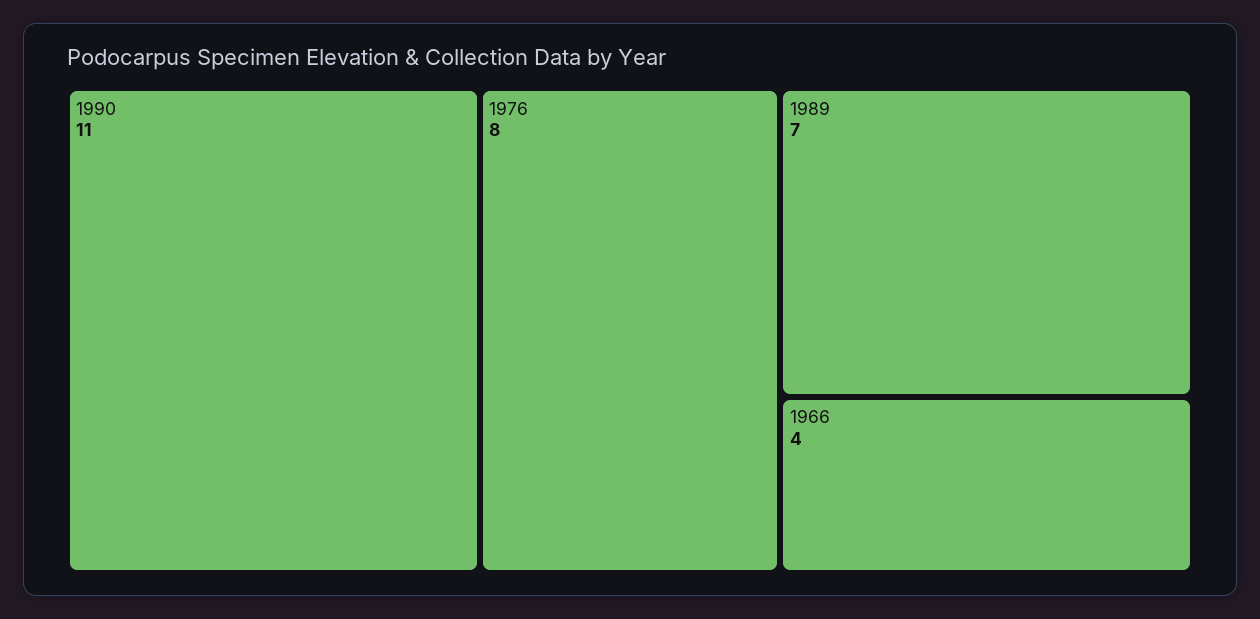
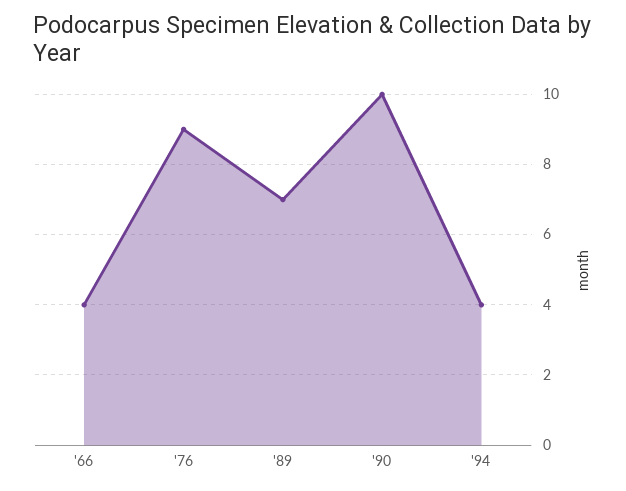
1990: 11 -> 10
1976: 8 -> 9
'94: none -> 4

